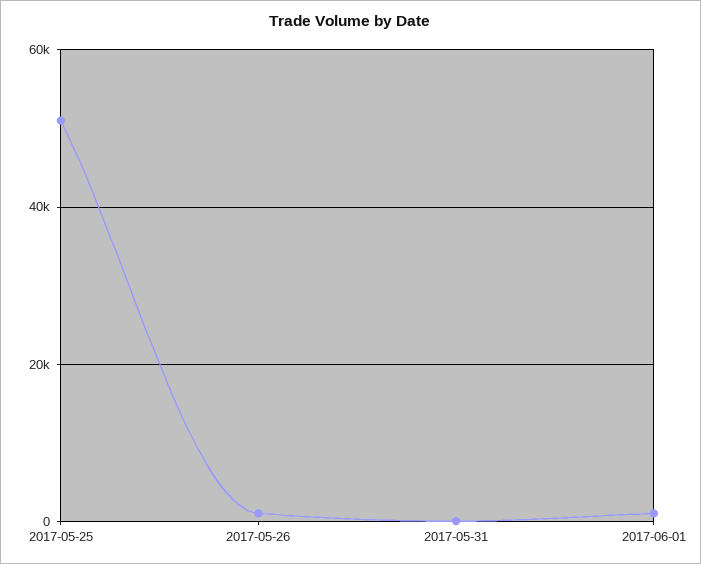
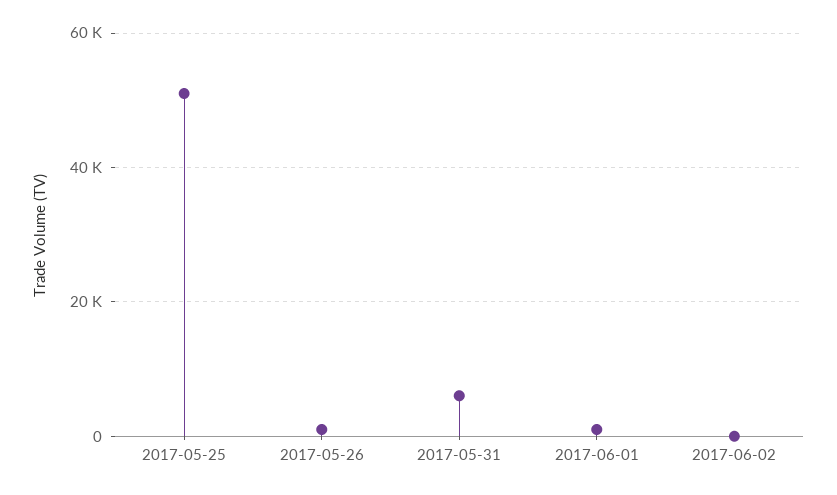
2017-05-31: 0 -> 6000
2017-06-02: none -> 0

